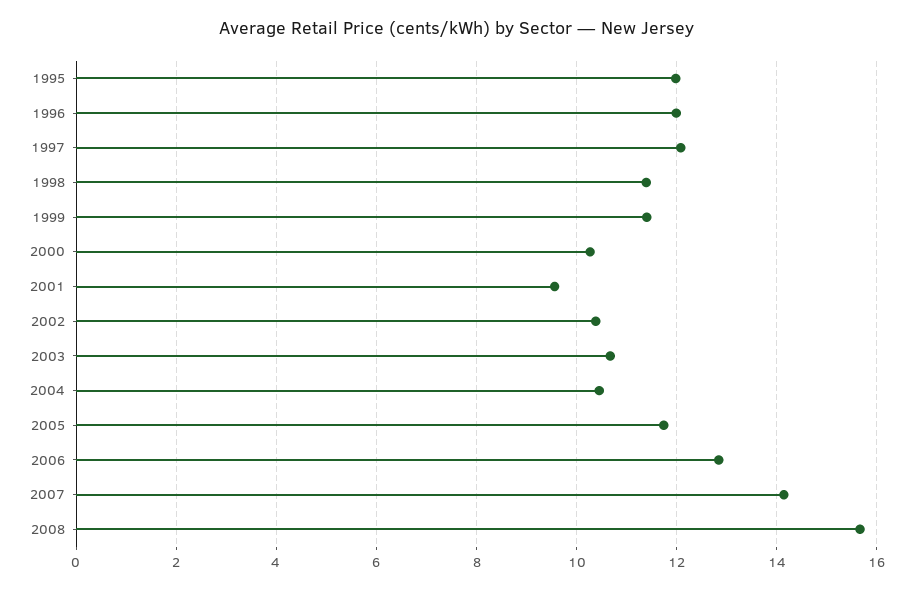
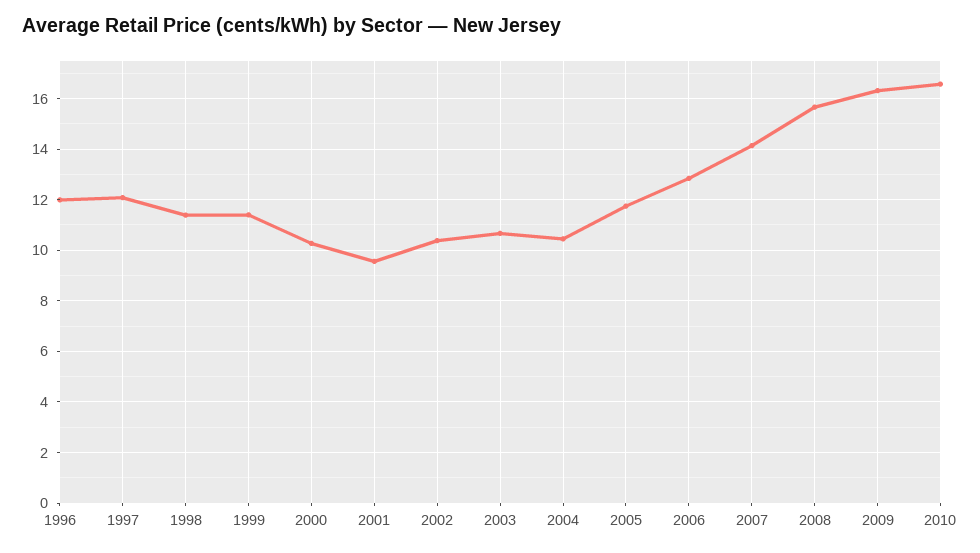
1995: 12 -> none
2009: none -> 16.25
2010: none -> 16.5

